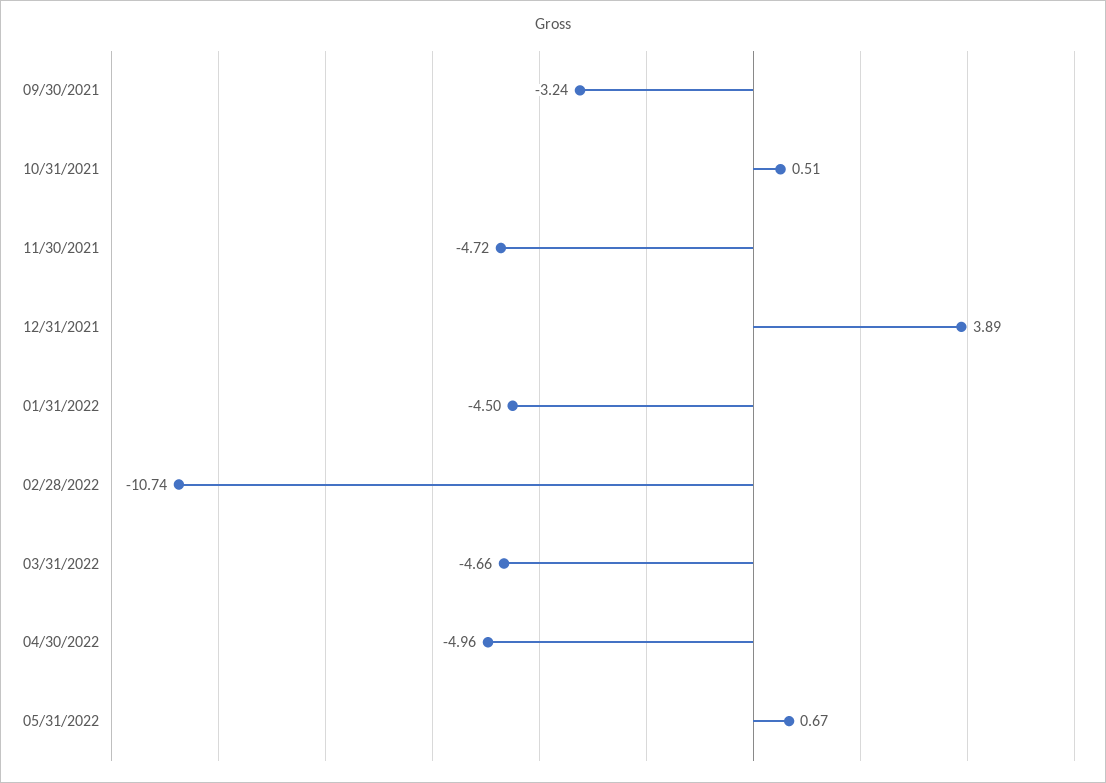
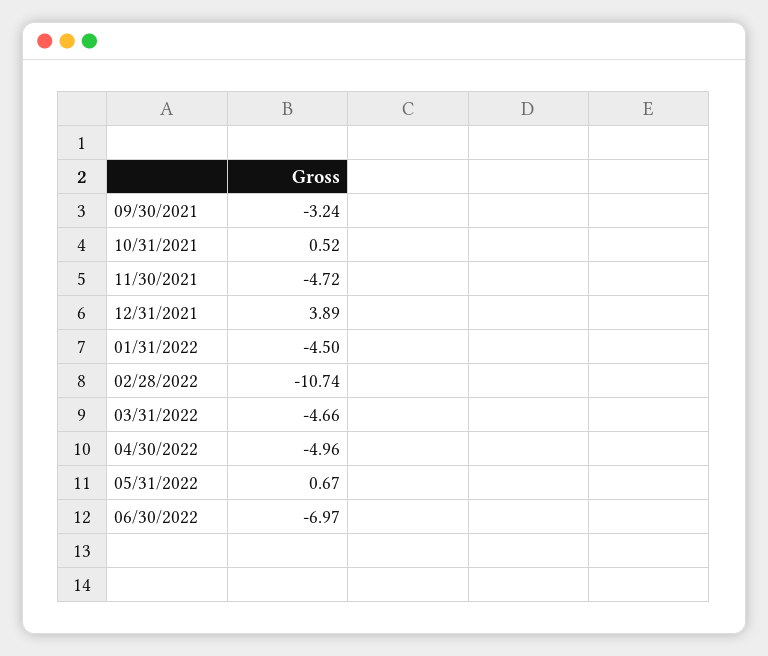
10/31/2021: 0.51 -> 0.52
06/30/2022: none -> -6.97

